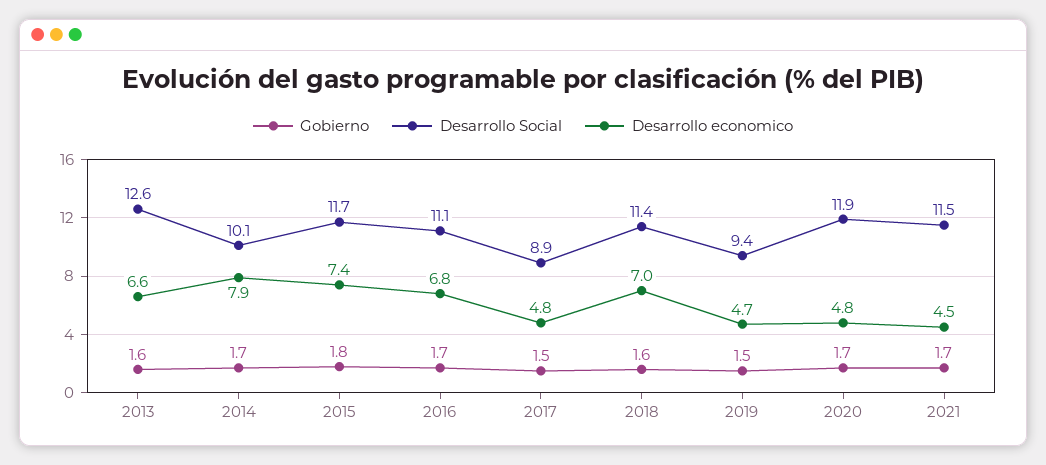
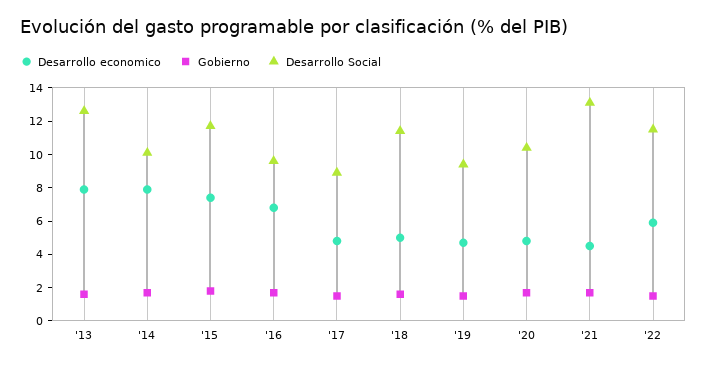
Desarrollo economico, 2013: 6.6 -> 8
Desarrollo Social, 2016: 11.1 -> 9.5
Desarrollo economico, 2018: 7 -> 5
Desarrollo Social, 2020: 11.9 -> 10.5
Desarrollo Social, 2021: 11.5 -> 13
Desarrollo economico, '22: none -> 6
Gobierno, '22: none -> 1.5
Desarrollo Social, '22: none -> 11.5

